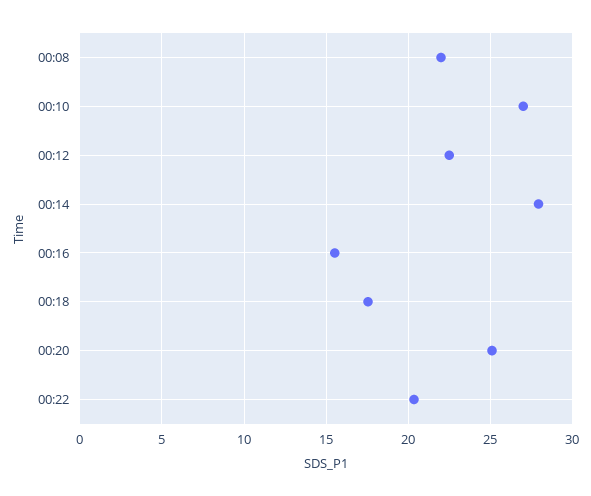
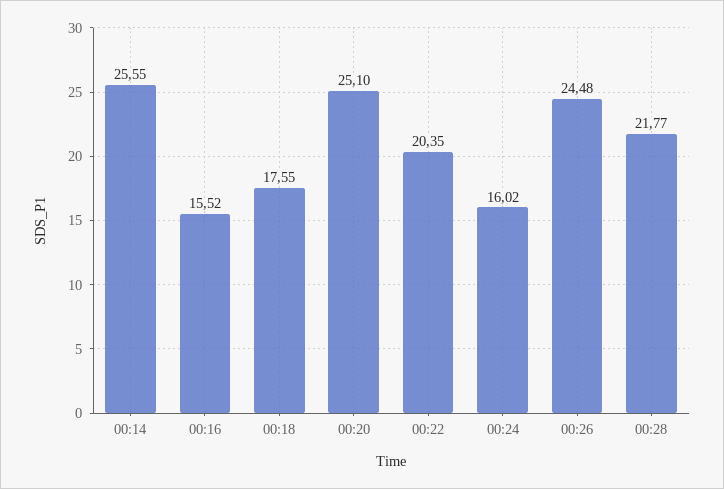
00:08: 22 -> none
00:10: 27 -> none
00:12: 22.5 -> none
00:14: 28 -> 25.55
00:24: none -> 16.02
00:26: none -> 24.48
00:28: none -> 21.77

